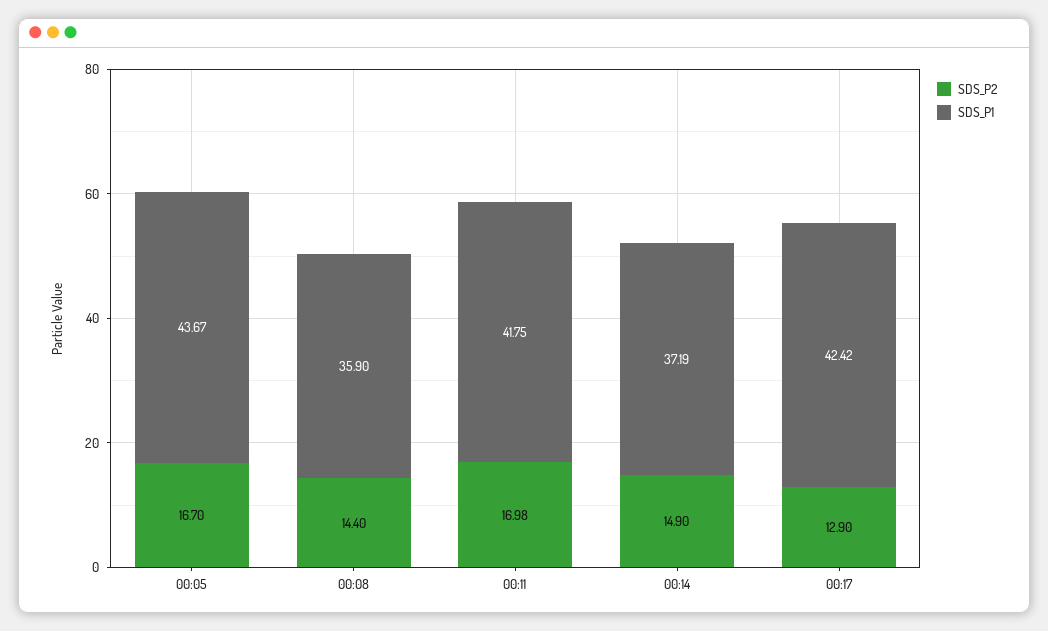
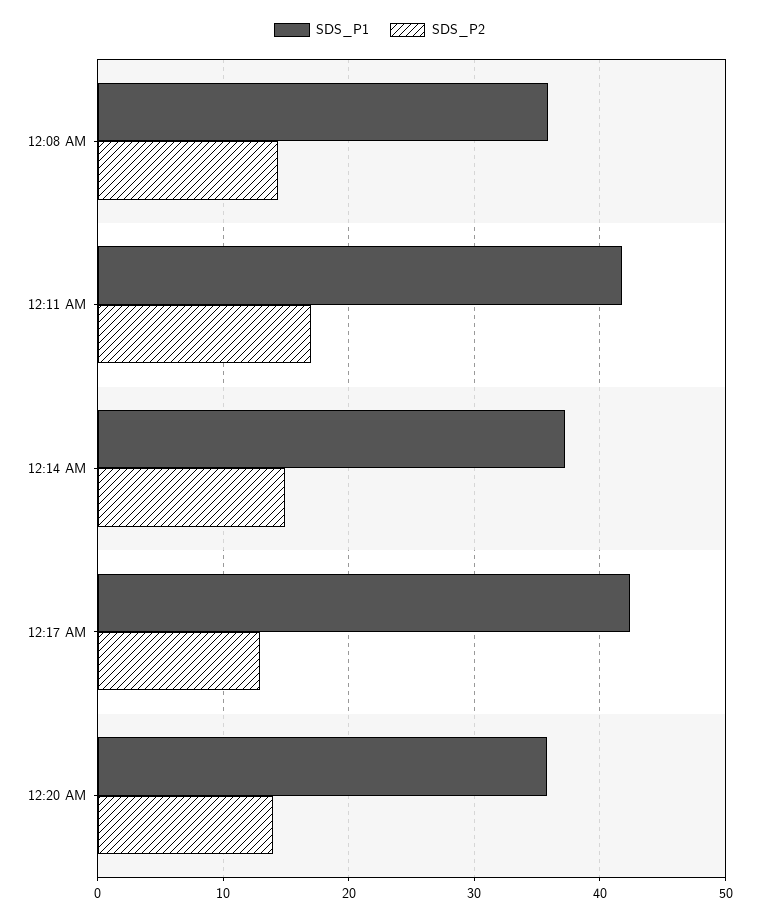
SDS_P2, 00:05: 16.7 -> none
SDS_P1, 00:05: 43.67 -> none
SDS_P1, 12:20 AM: none -> 36
SDS_P2, 12:20 AM: none -> 14

